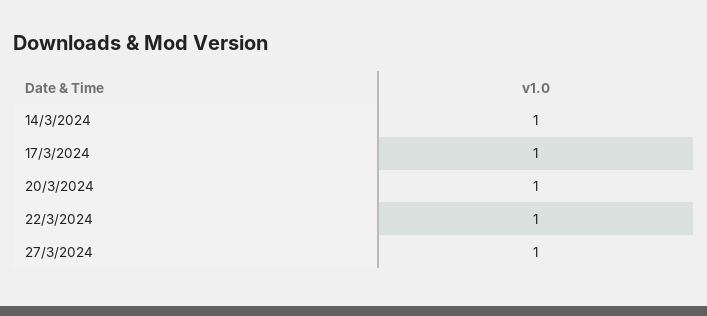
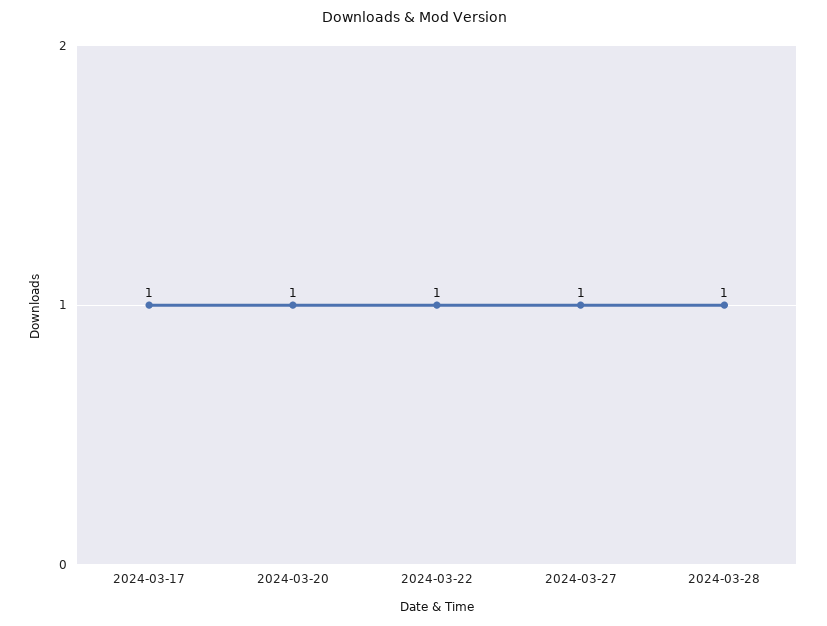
14/3/2024: 1 -> none
2024-03-28: none -> 1

